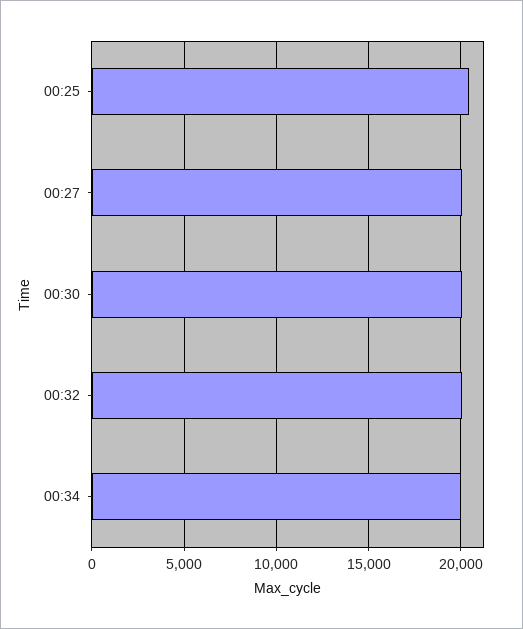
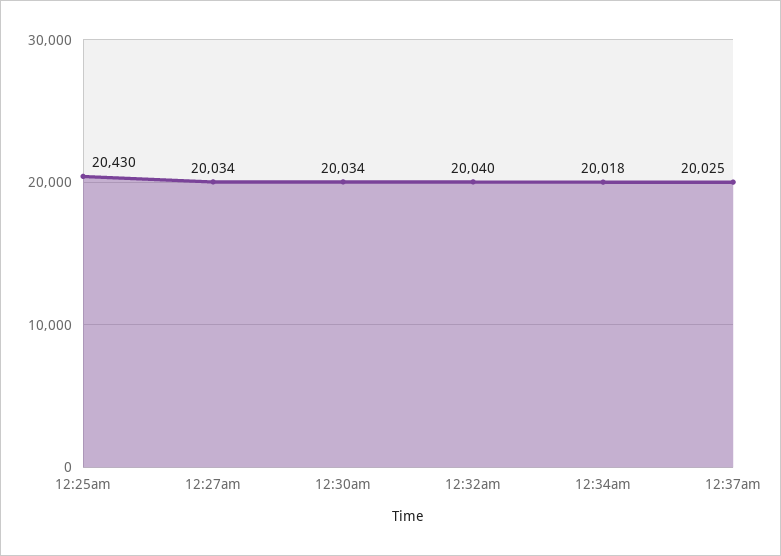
12:37am: none -> 20025

